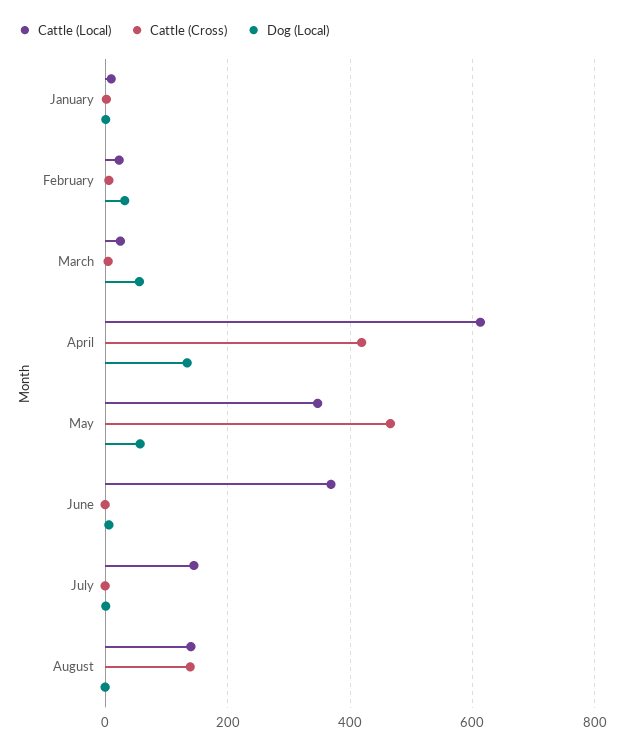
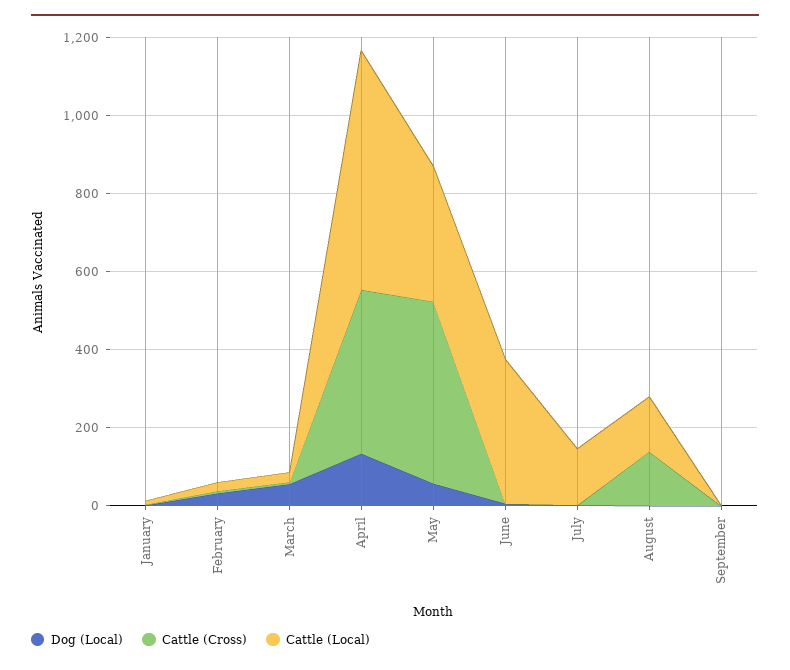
Dog (Local), September: none -> 0
Cattle (Cross), September: none -> 0
Cattle (Local), September: none -> 0

